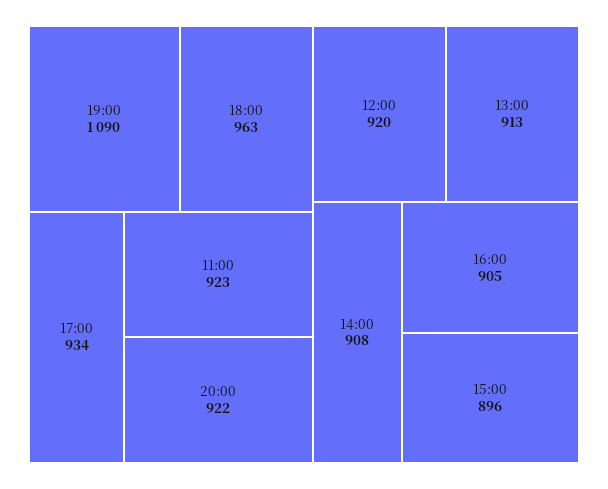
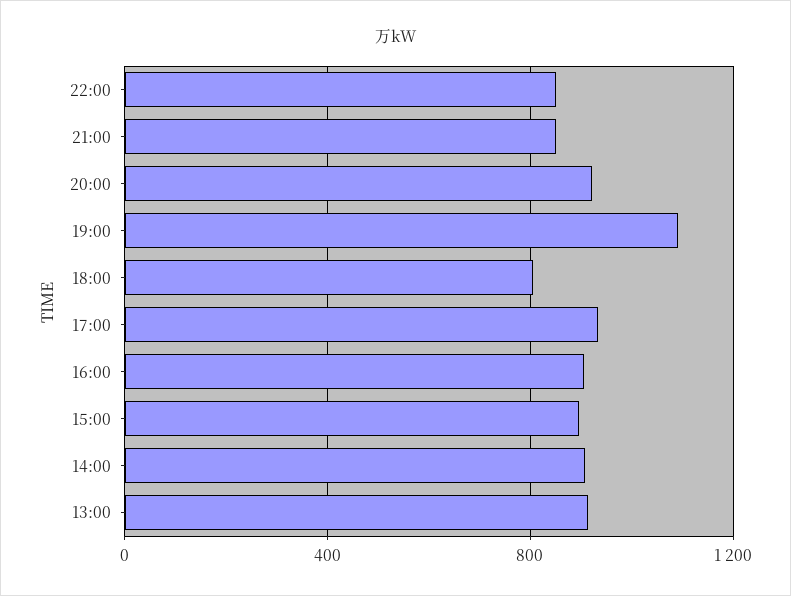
18:00: 963 -> 800
11:00: 923 -> none
12:00: 920 -> none
22:00: none -> 850
21:00: none -> 850

